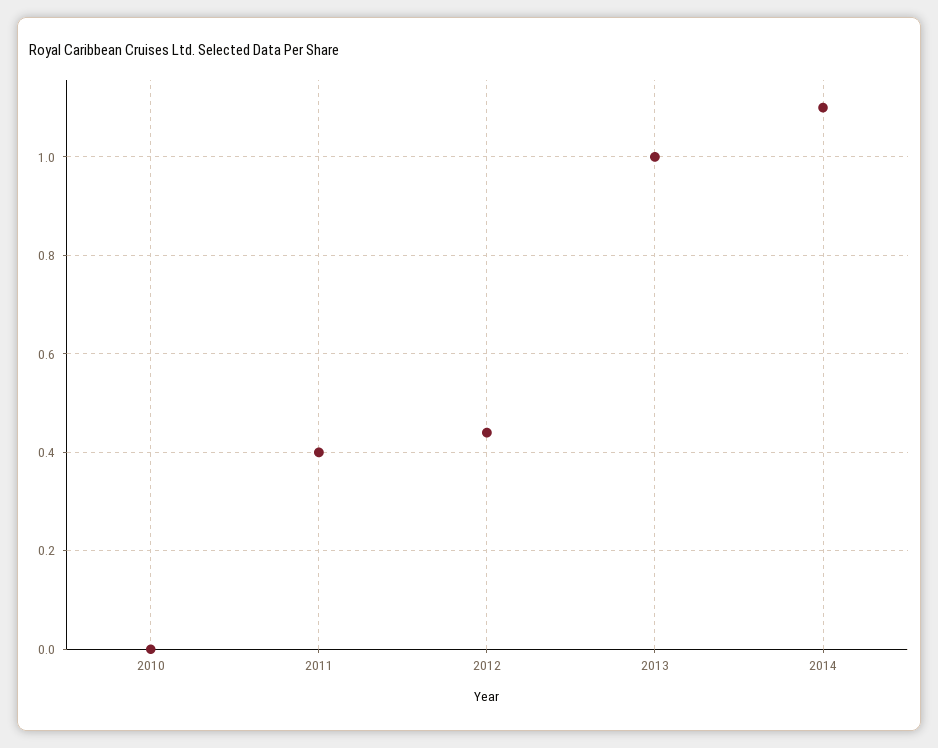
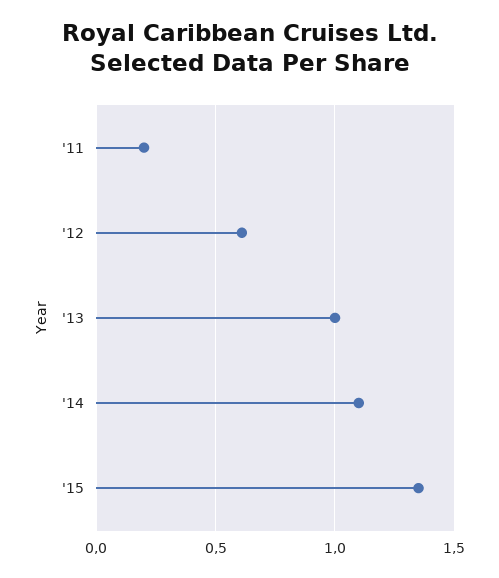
2010: 0 -> none
2011: 0.4 -> 0.2
2012: 0.45 -> 0.6
'15: none -> 1.35

